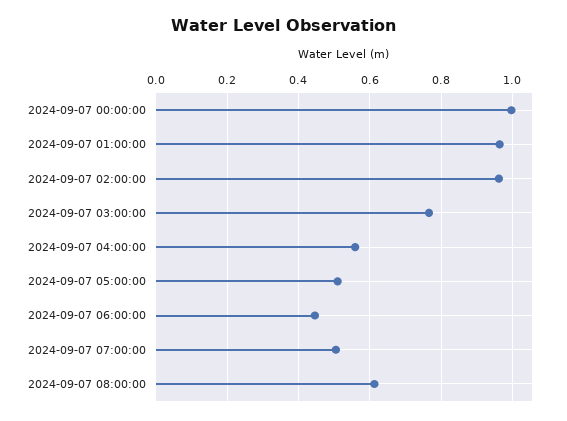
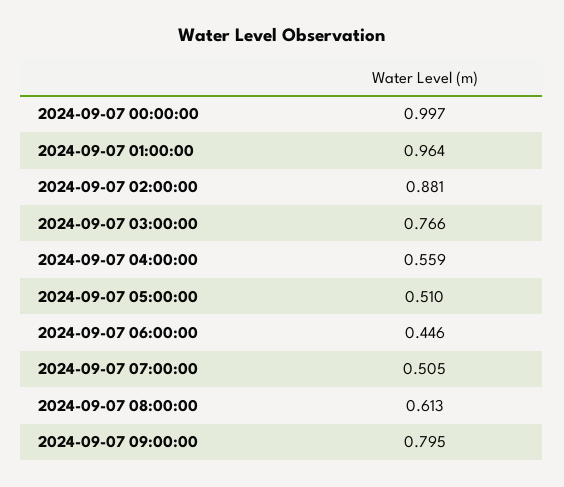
2024-09-07 02:00:00: 0.96 -> 0.881
2024-09-07 09:00:00: none -> 0.795

